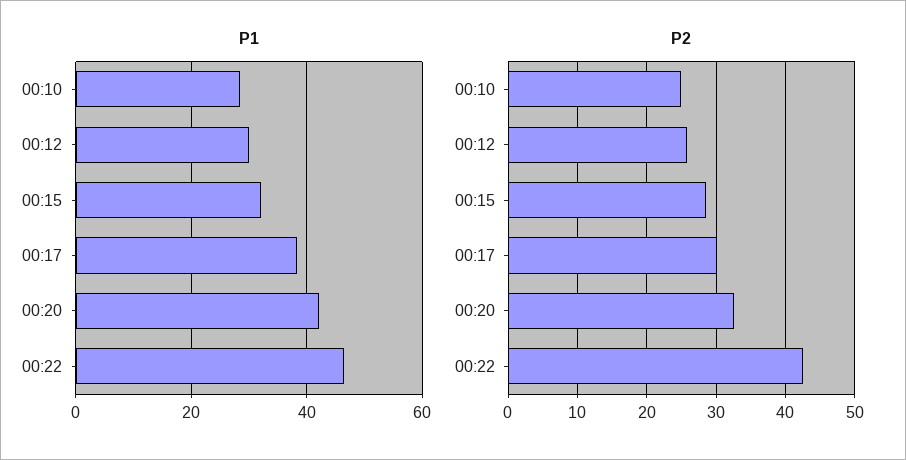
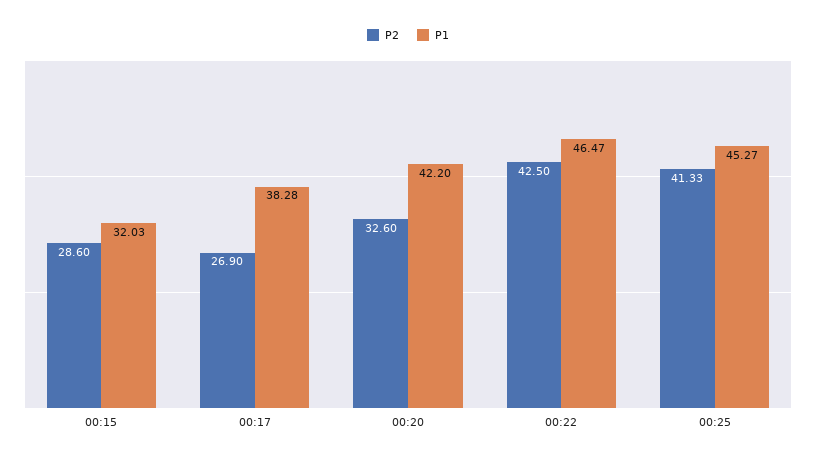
P1, 00:10: 28 -> none
P1, 00:12: 30 -> none
P2, 00:10: 25 -> none
P2, 00:12: 26 -> none
P2, 00:17: 30 -> 26.9
P2, 00:25: none -> 41.33
P1, 00:25: none -> 45.27

